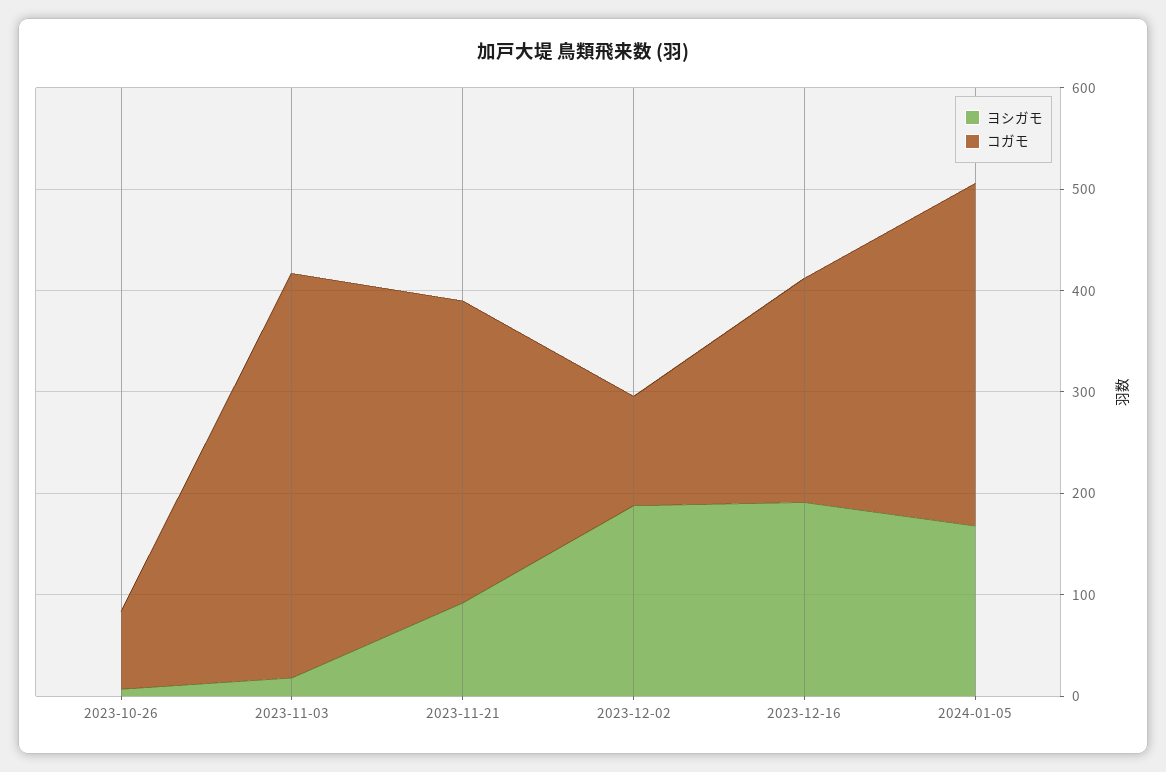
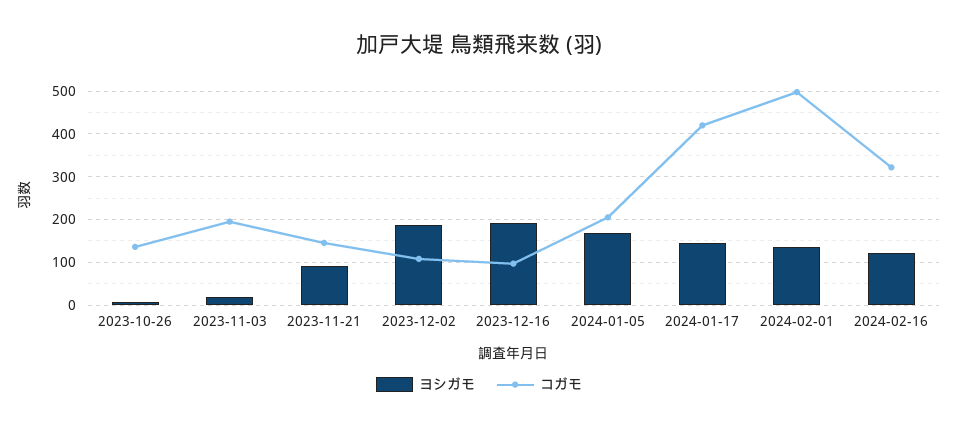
コガモ, 2023-10-26: 80 -> 140
コガモ, 2023-11-03: 400 -> 200
コガモ, 2023-11-21: 300 -> 140
コガモ, 2023-12-16: 220 -> 100
コガモ, 2024-01-05: 340 -> 200
ヨシガモ, 2024-01-17: none -> 140
コガモ, 2024-01-17: none -> 420
ヨシガモ, 2024-02-01: none -> 140
コガモ, 2024-02-01: none -> 500
ヨシガモ, 2024-02-16: none -> 120
コガモ, 2024-02-16: none -> 320

